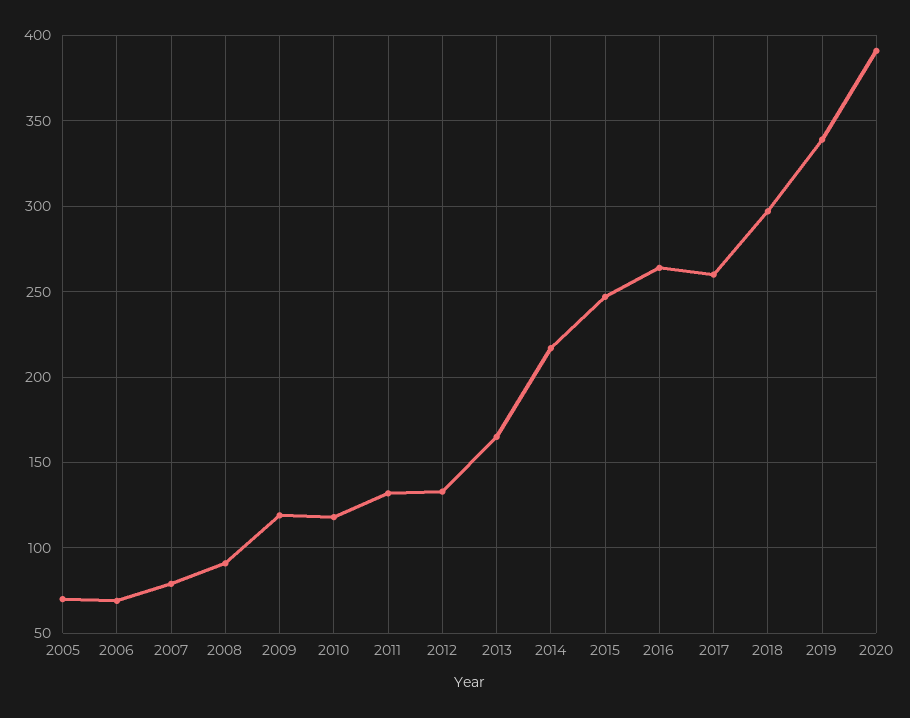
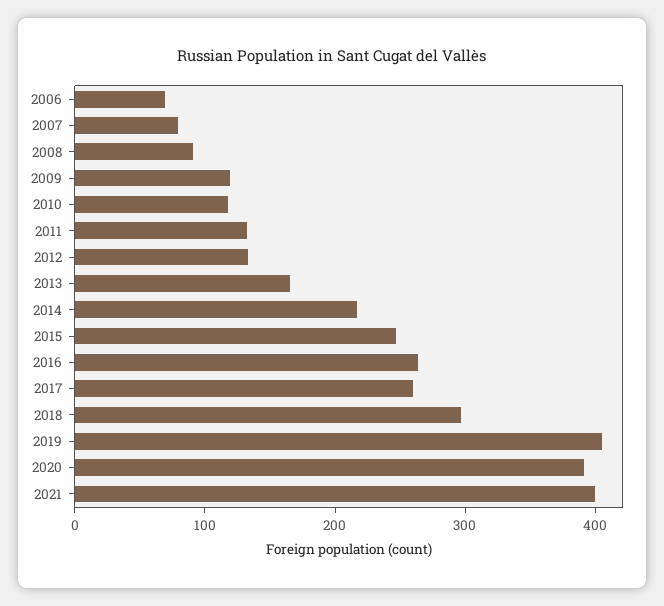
2005: 70 -> none
2019: 340 -> 400
2021: none -> 400

